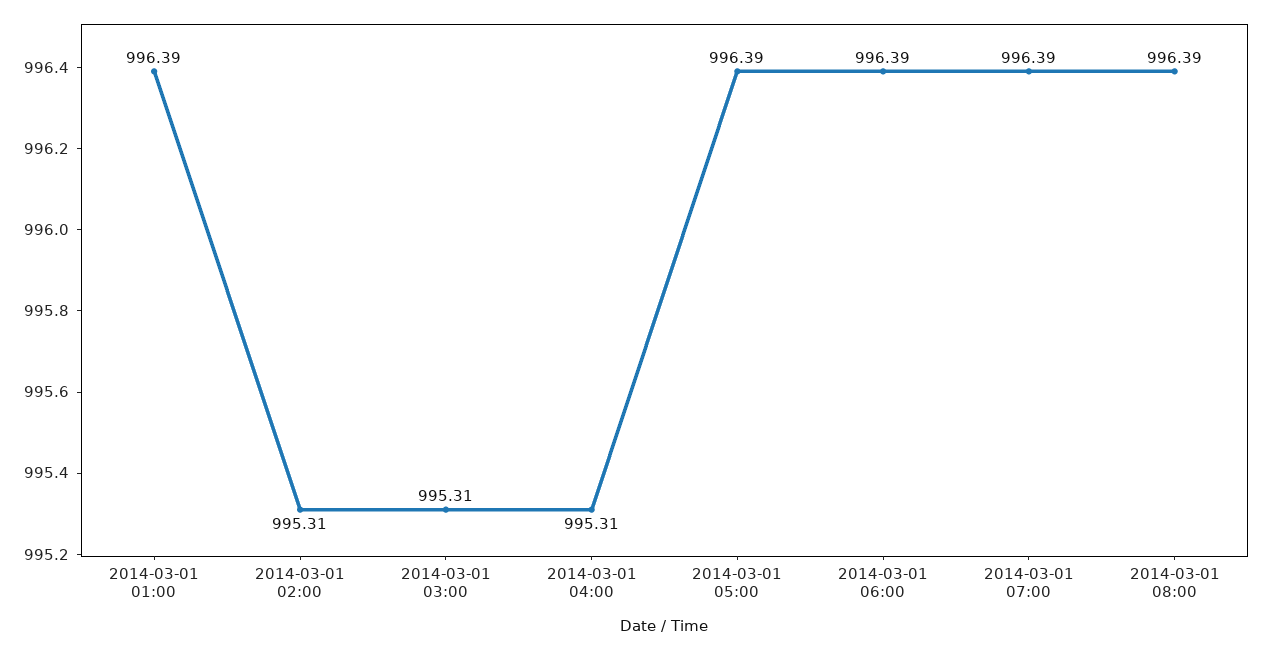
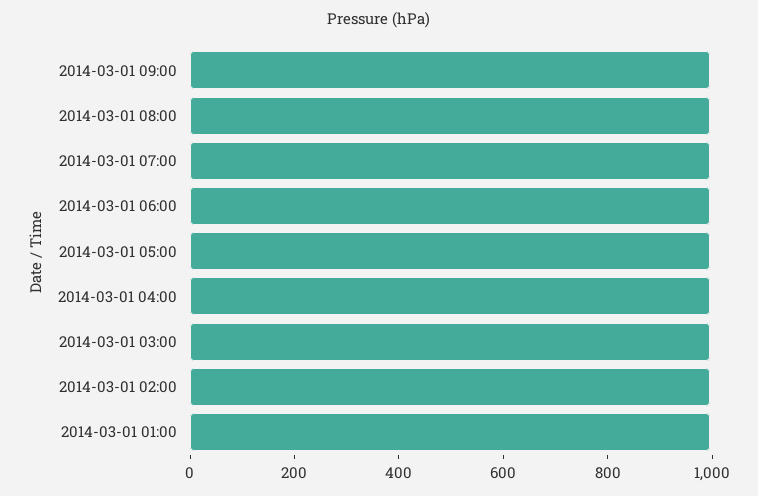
2014-03-01 09:00: none -> 1000

